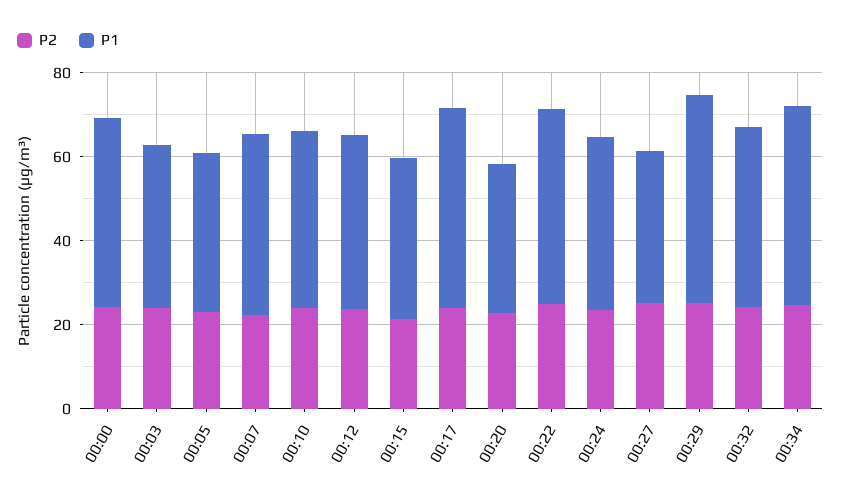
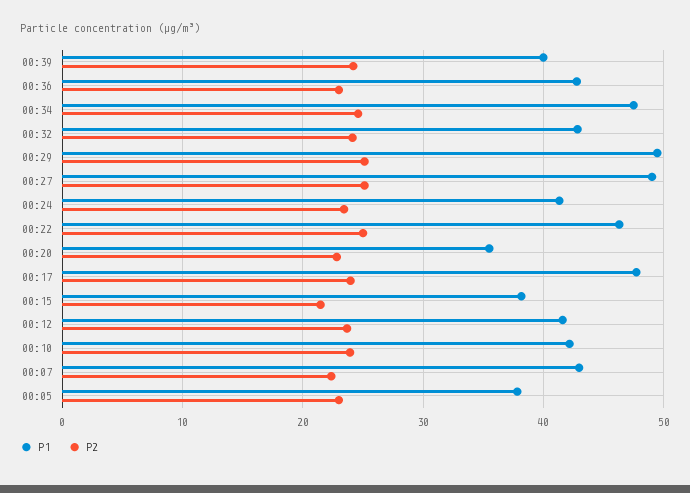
P2, 00:00: 25 -> none
P1, 00:00: 45 -> none
P2, 00:03: 25 -> none
P1, 00:03: 40 -> none
P1, 00:27: 35 -> 49
P1, 00:39: none -> 40
P2, 00:39: none -> 24
P1, 00:36: none -> 43
P2, 00:36: none -> 23

